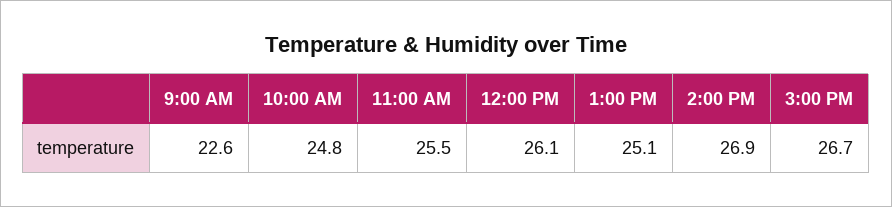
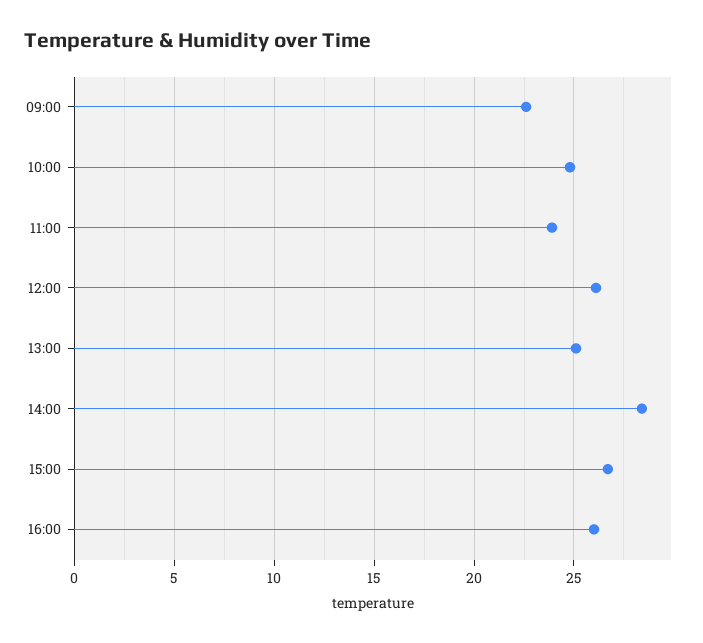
11:00 AM: 25.5 -> 24
2:00 PM: 26.9 -> 28.5
16:00: none -> 26

